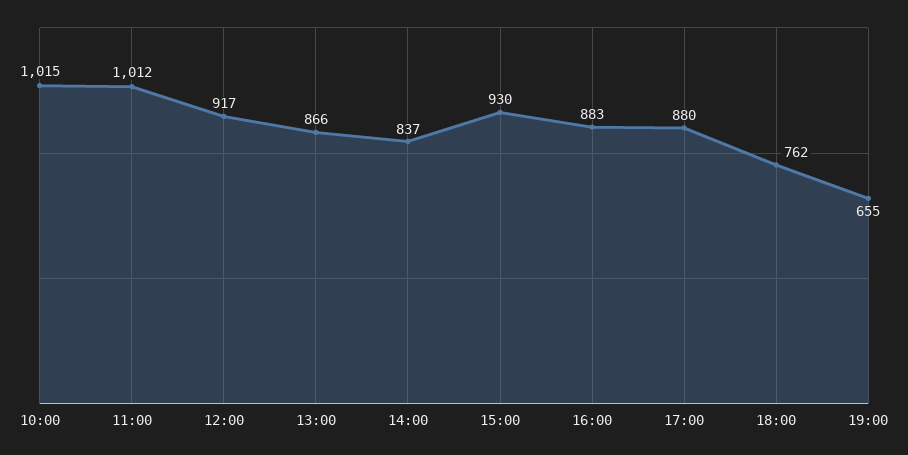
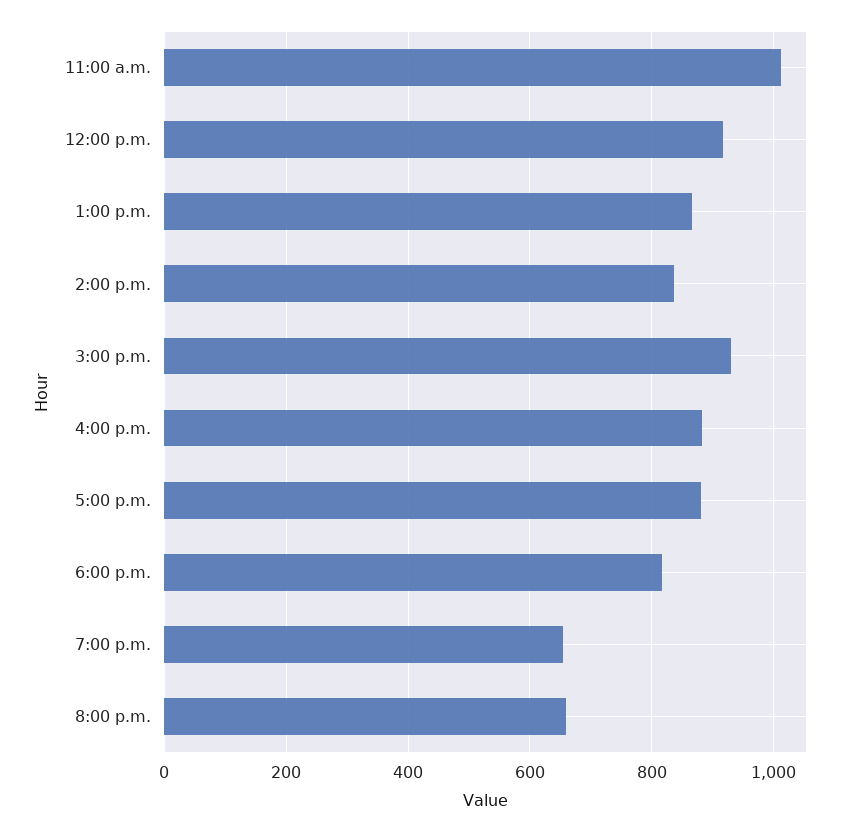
10:00: 1015 -> none
18:00: 762 -> 820
8:00 p.m.: none -> 660

